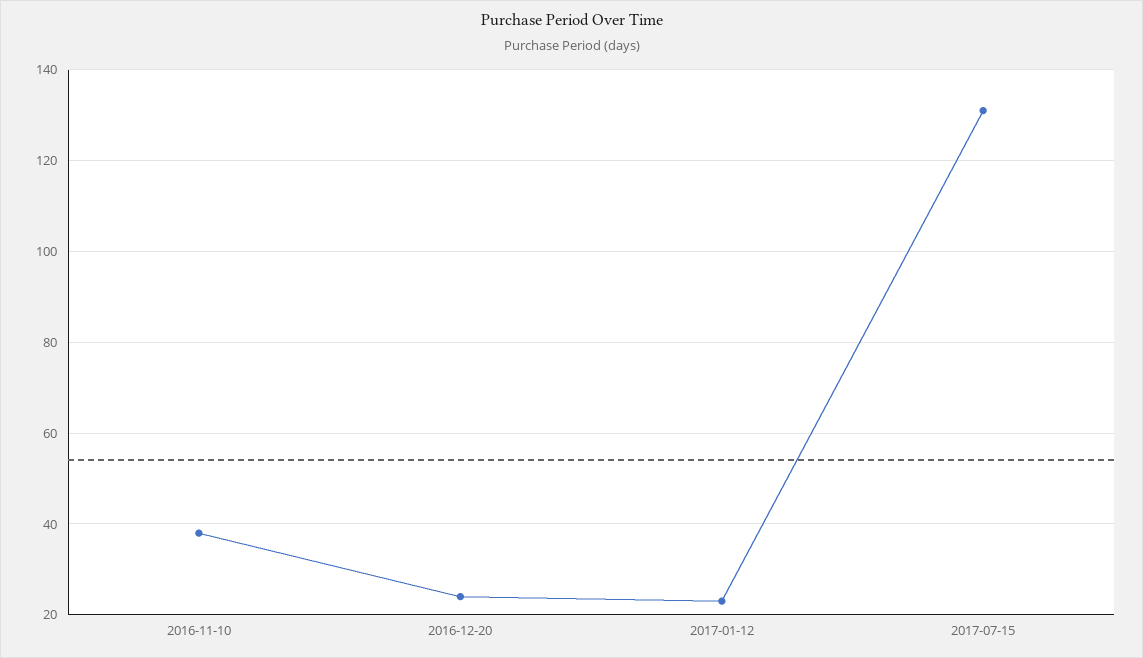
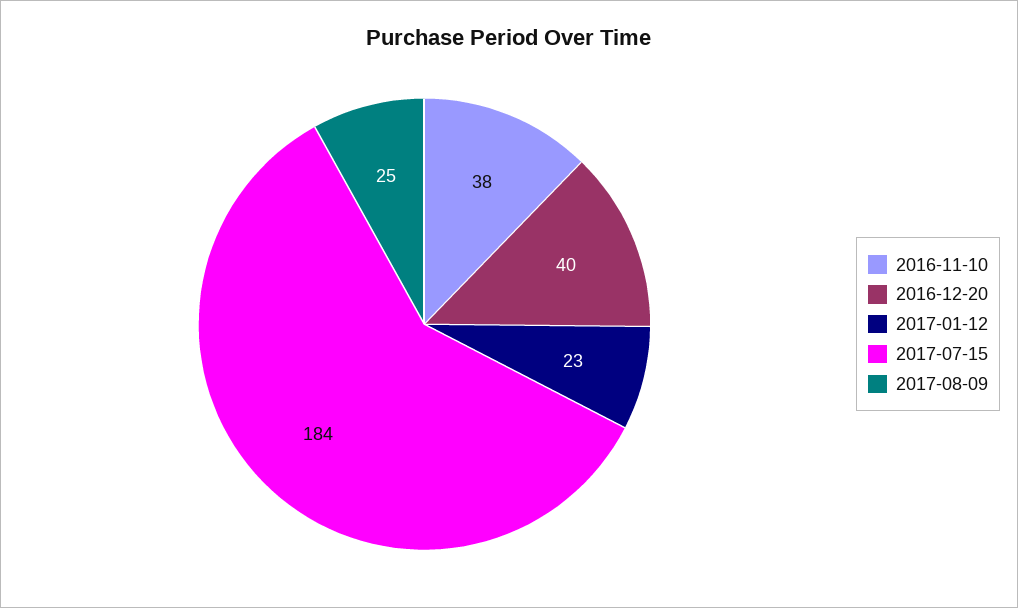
2016-12-20: 25 -> 40
2017-07-15: 130 -> 184
2017-08-09: none -> 25

